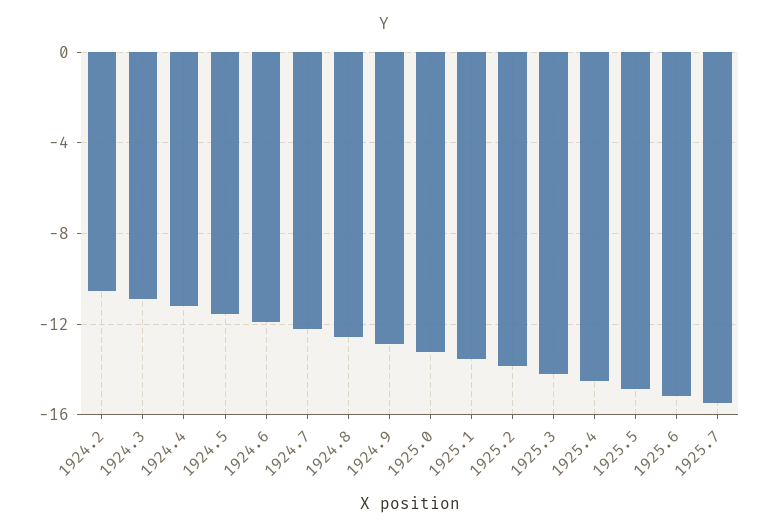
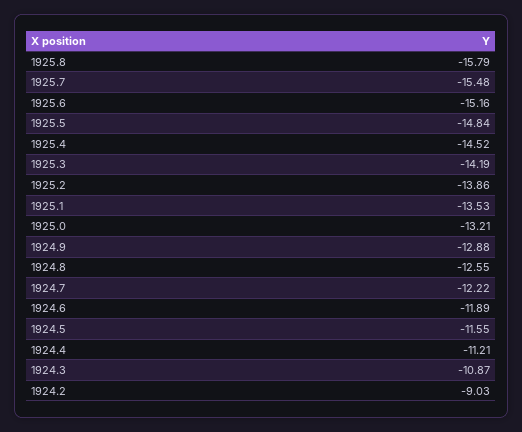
1924.2: -10.5 -> -9.03
1925.8: none -> -15.79

